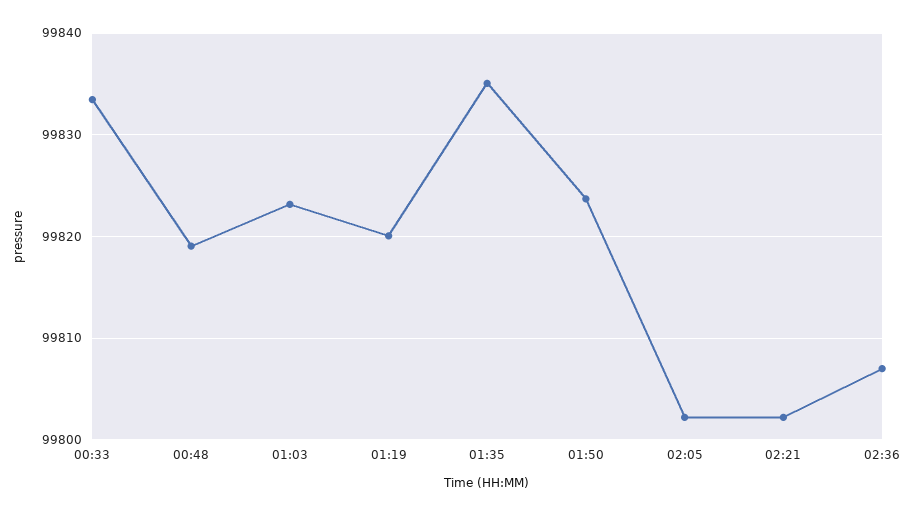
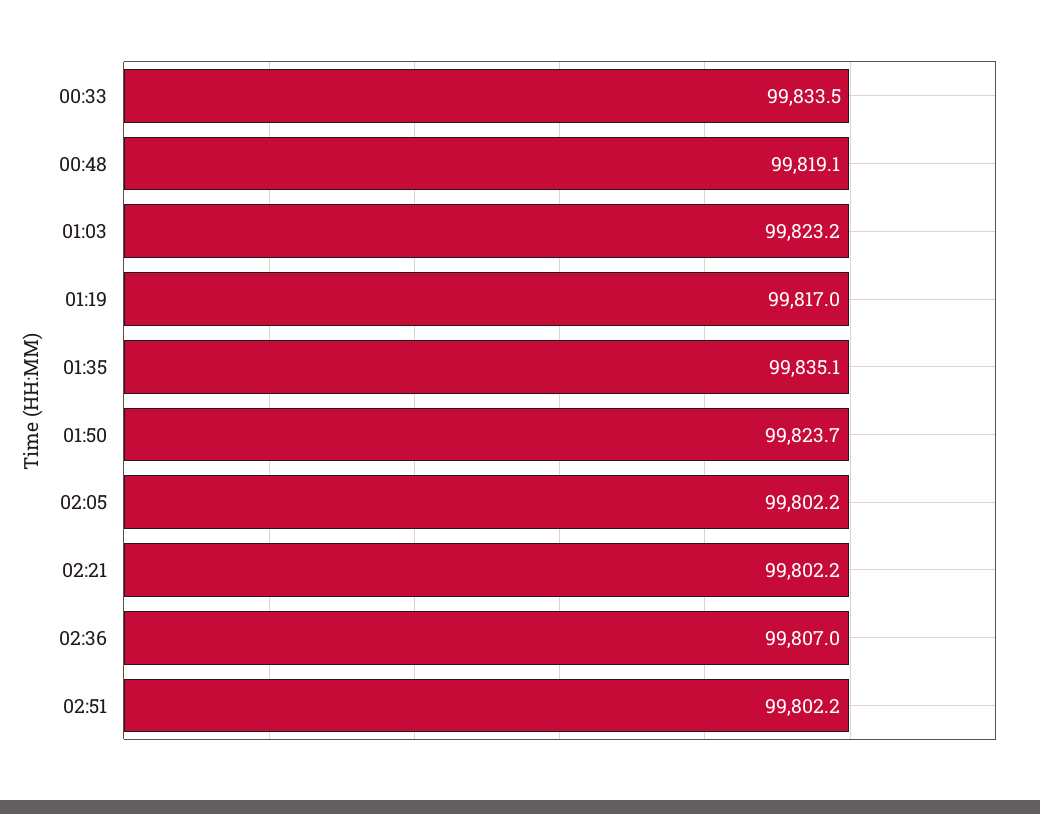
01:19: 99820 -> 99817
02:51: none -> 99802.2

